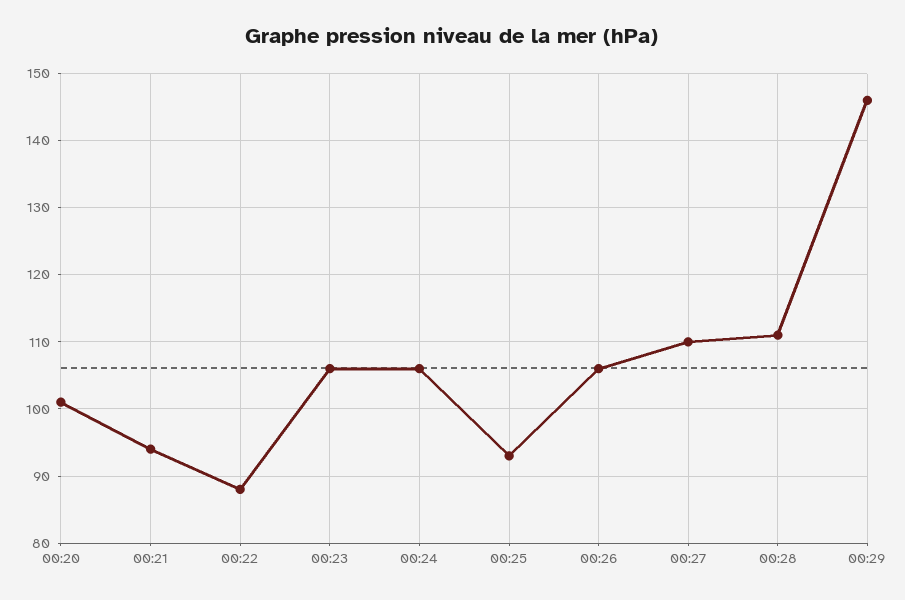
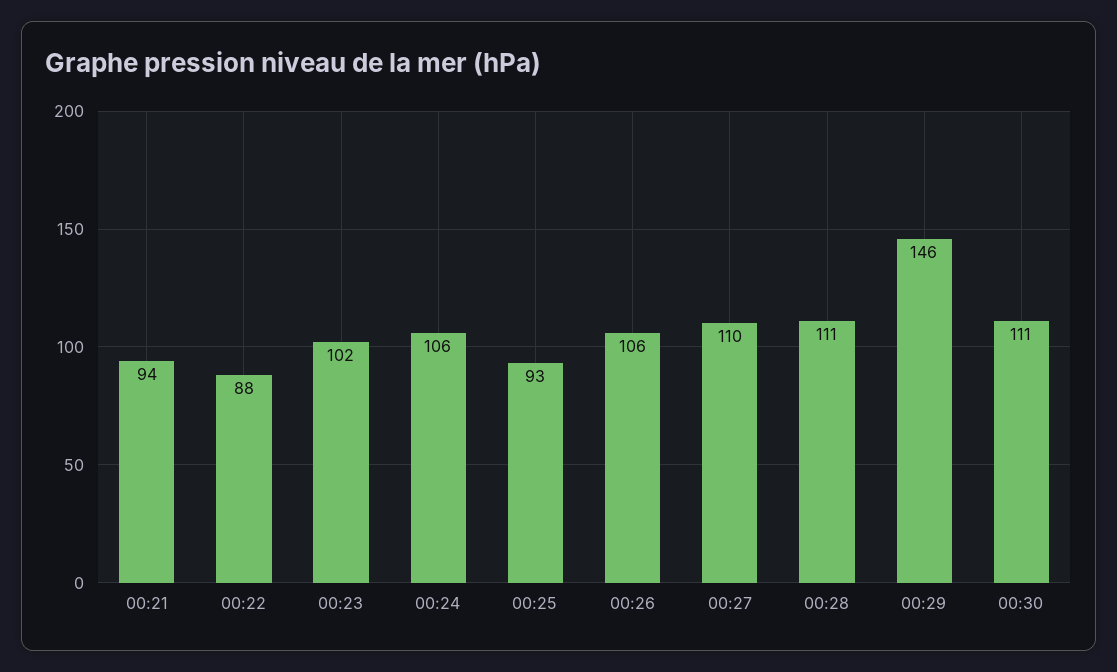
00:20: 101 -> none
00:23: 106 -> 102
00:30: none -> 111

